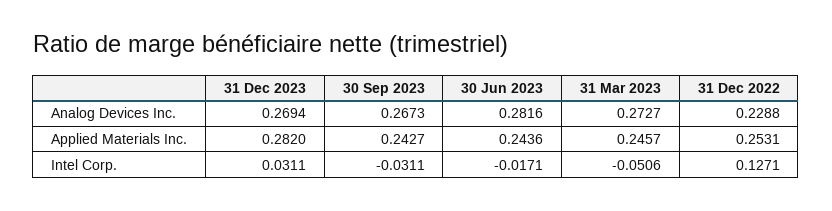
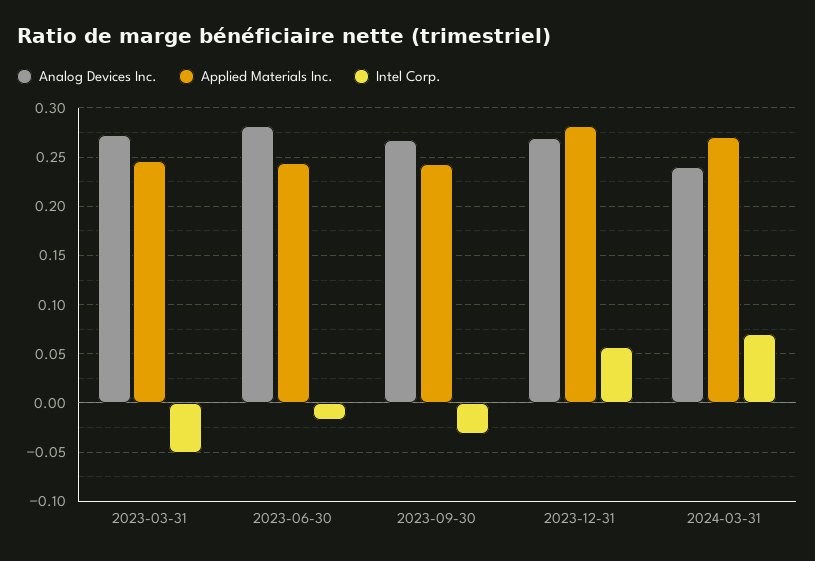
Analog Devices Inc., 31 Dec 2022: 0.2288 -> none
Applied Materials Inc., 31 Dec 2022: 0.2531 -> none
Intel Corp., 31 Dec 2023: 0.0311 -> 0.06
Intel Corp., 31 Dec 2022: 0.1271 -> none
Analog Devices Inc., 2024-03-31: none -> 0.24
Applied Materials Inc., 2024-03-31: none -> 0.27
Intel Corp., 2024-03-31: none -> 0.07

